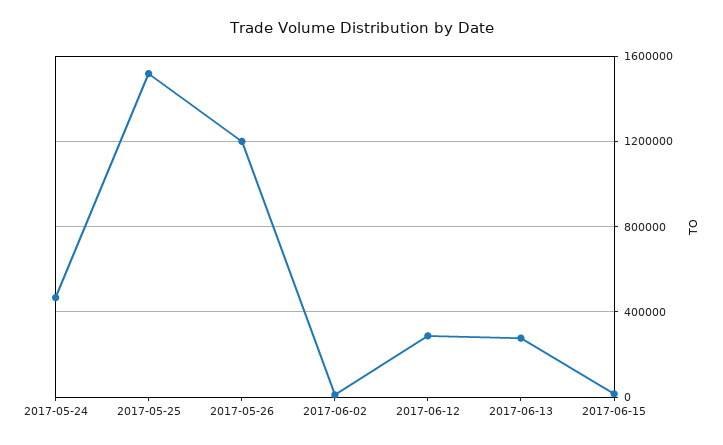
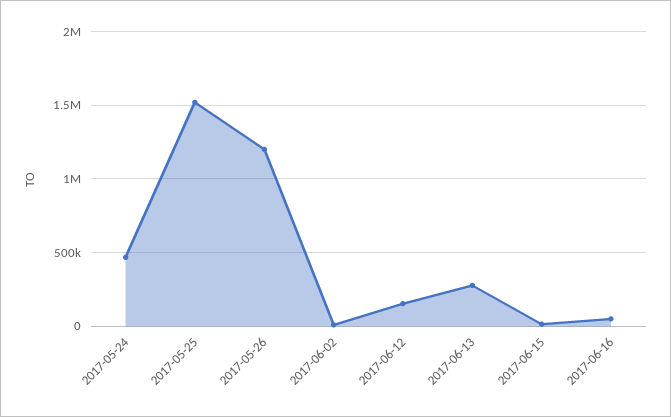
2017-06-12: 300000 -> 150000
2017-06-16: none -> 50000

